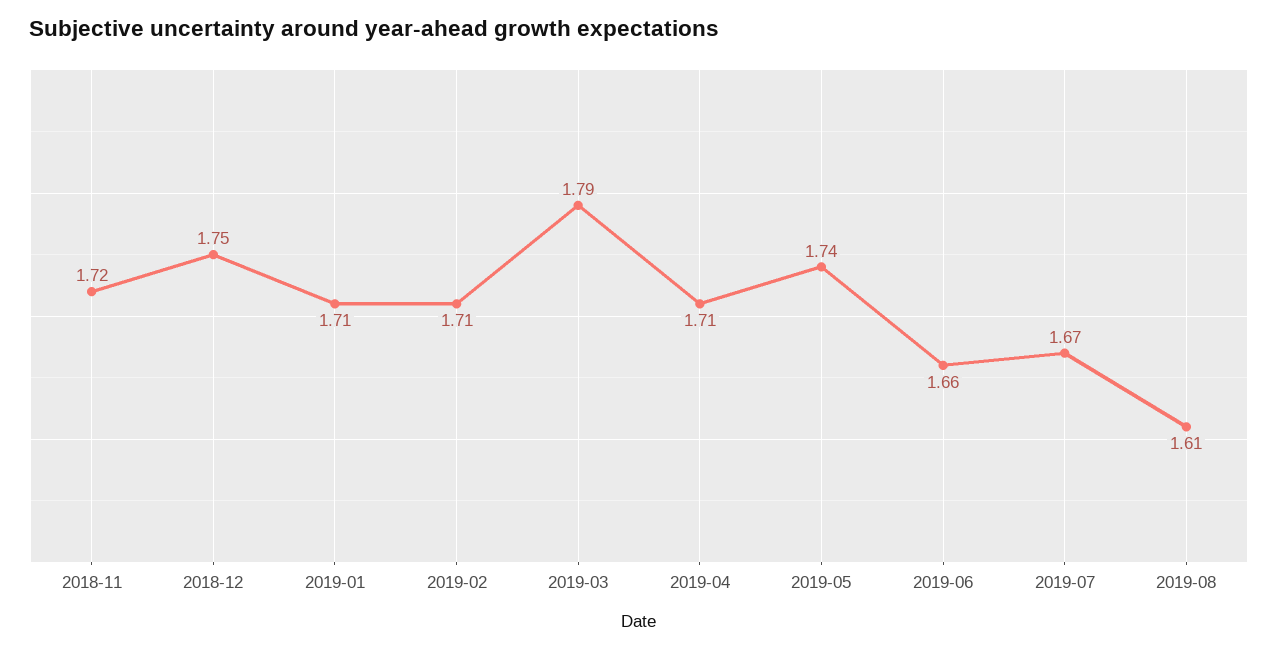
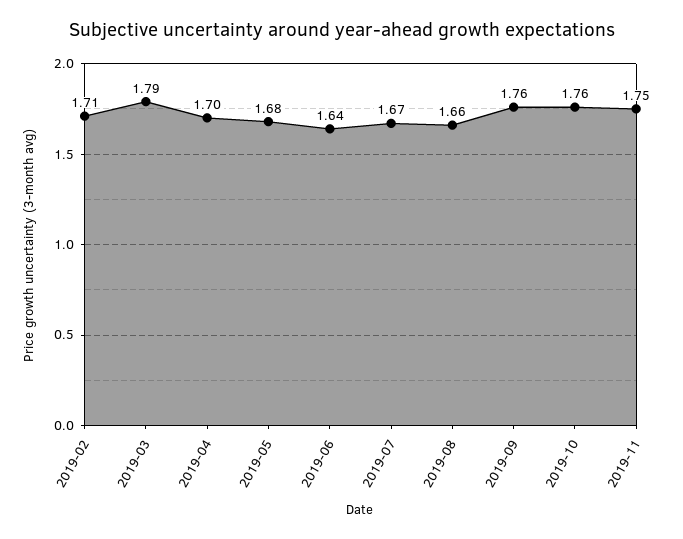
2018-11: 1.72 -> none
2018-12: 1.75 -> none
2019-01: 1.71 -> none
2019-04: 1.71 -> 1.7
2019-05: 1.74 -> 1.68
2019-06: 1.66 -> 1.64
2019-08: 1.61 -> 1.66
2019-09: none -> 1.76
2019-10: none -> 1.76
2019-11: none -> 1.75

